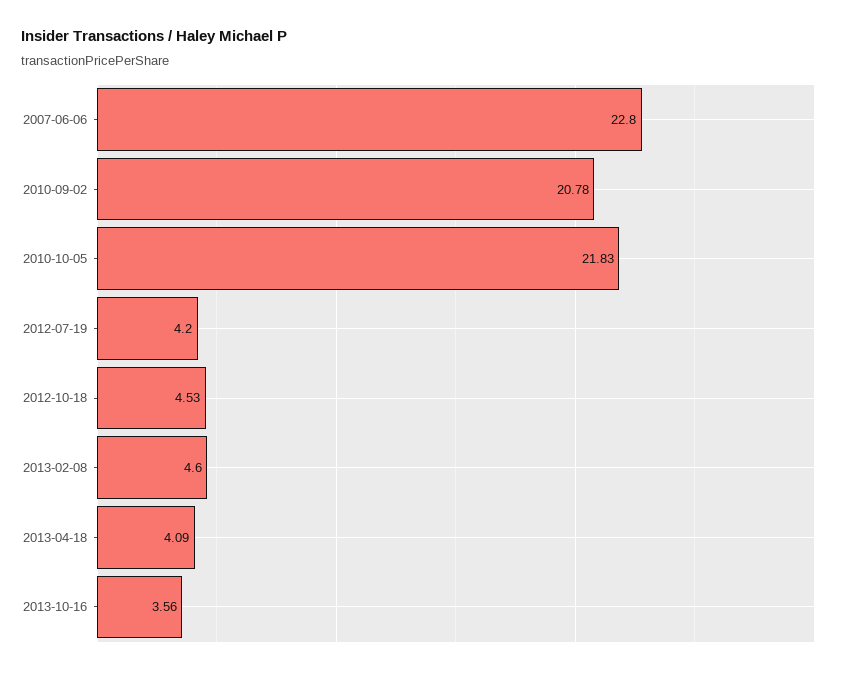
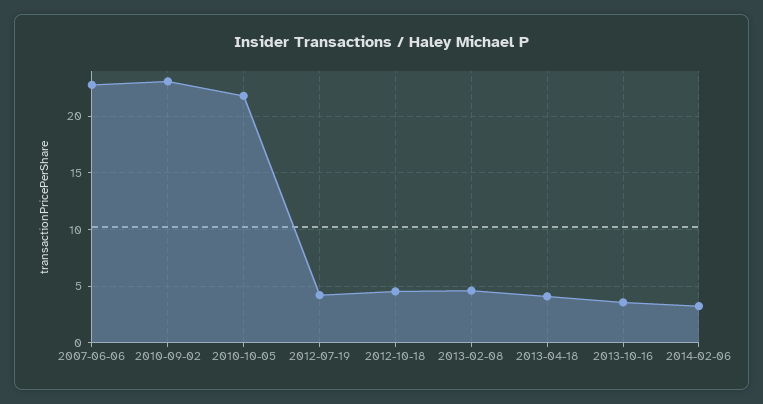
2010-09-02: 20.78 -> 23
2014-02-06: none -> 3

